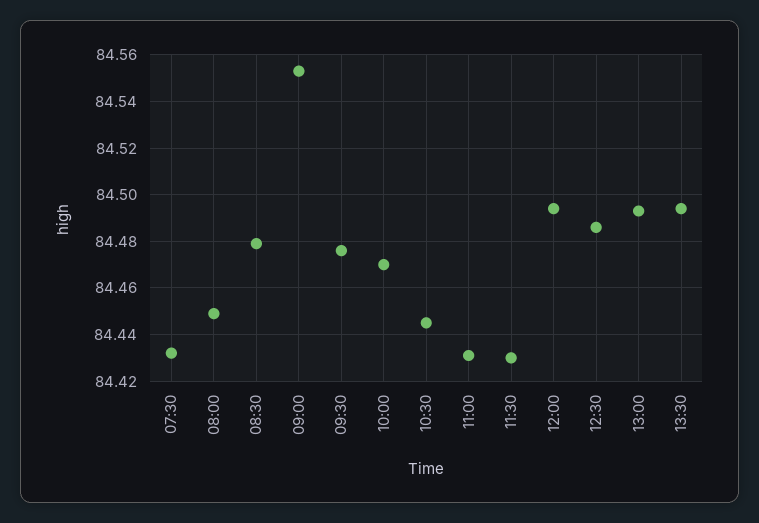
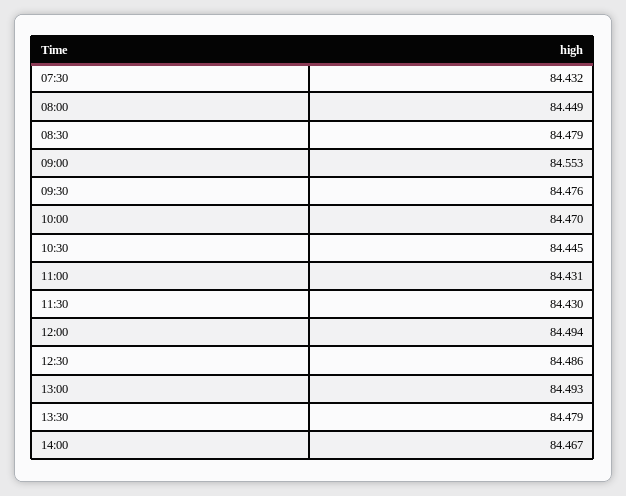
13:30: 84.495 -> 84.479
14:00: none -> 84.467

